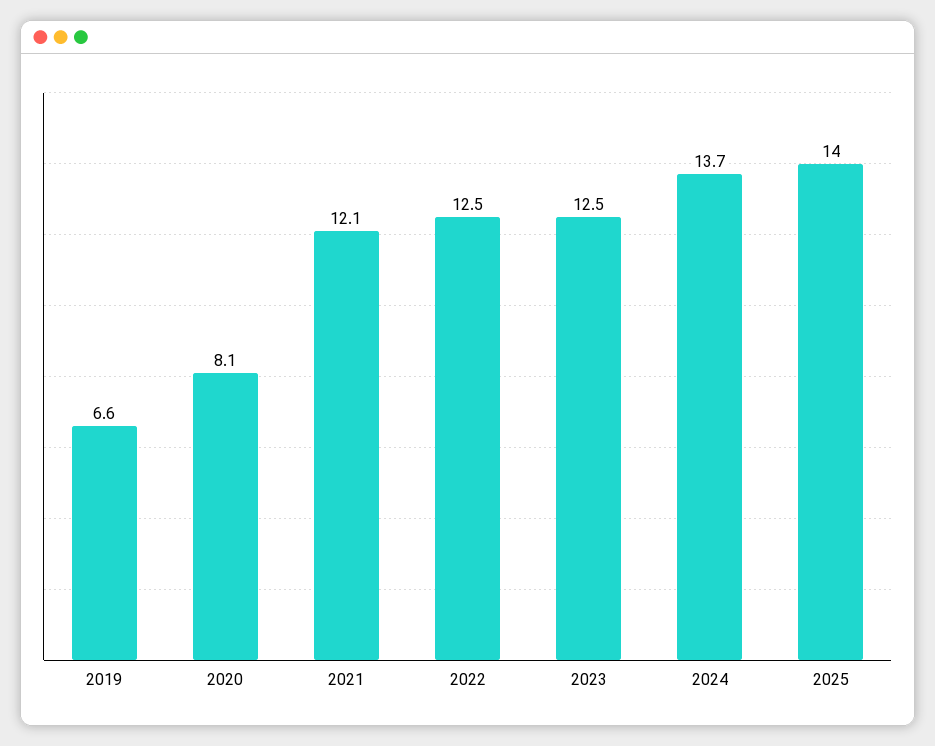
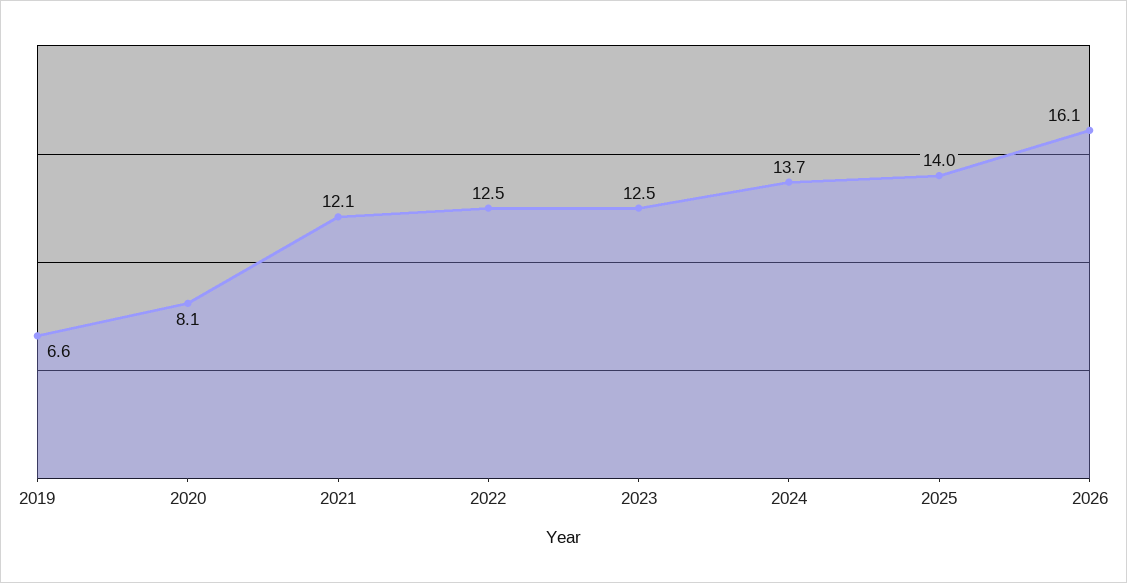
2026: none -> 16.1

